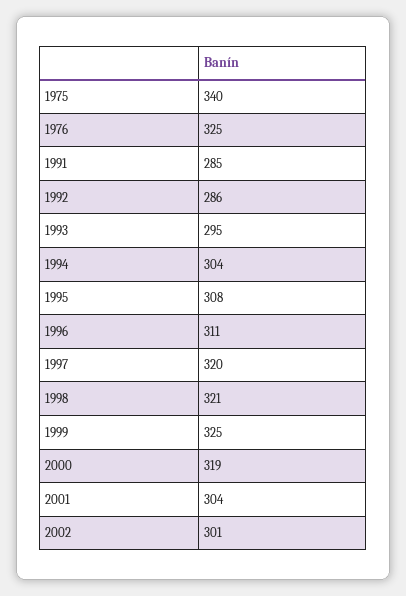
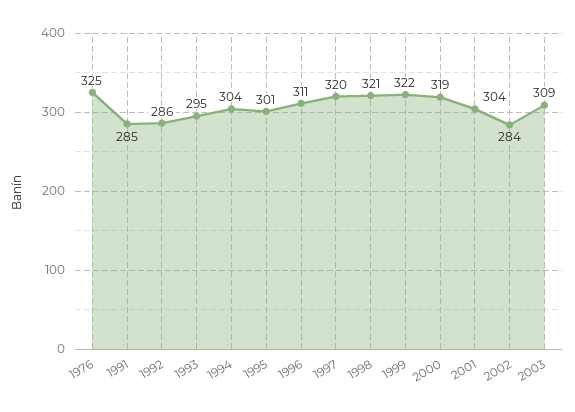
1975: 340 -> none
1995: 308 -> 301
1999: 325 -> 322
2002: 301 -> 284
2003: none -> 309

